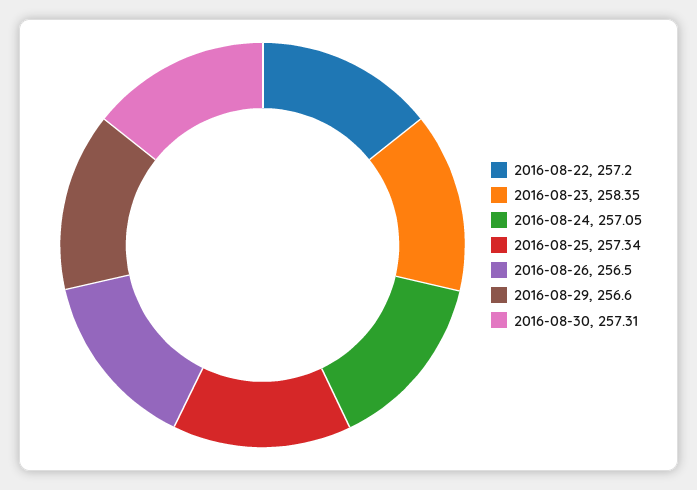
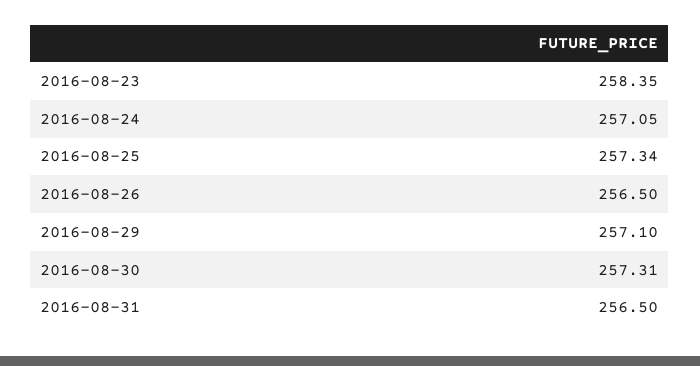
2016-08-22: 257.2 -> none
2016-08-29: 256.6 -> 257.1
2016-08-31: none -> 256.5

